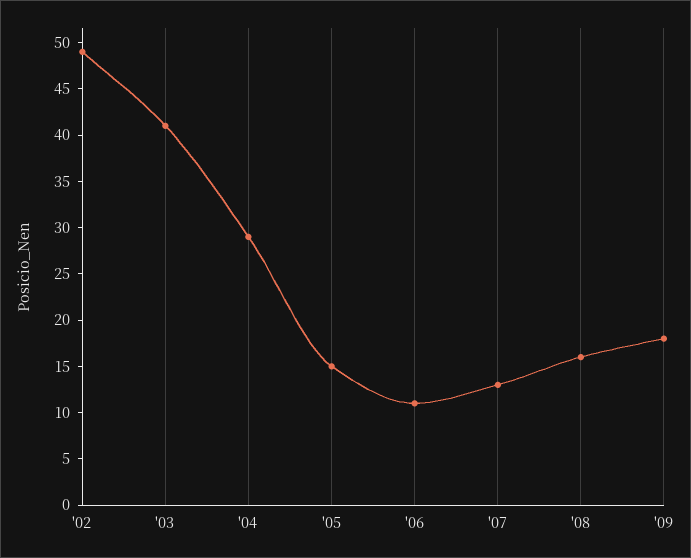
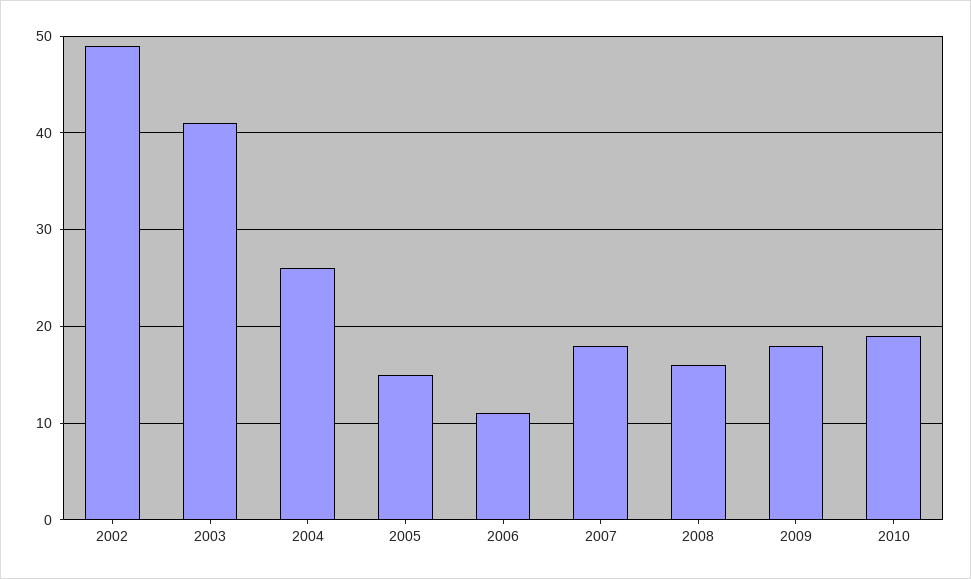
'04: 29 -> 26
'07: 13 -> 18
2010: none -> 19

